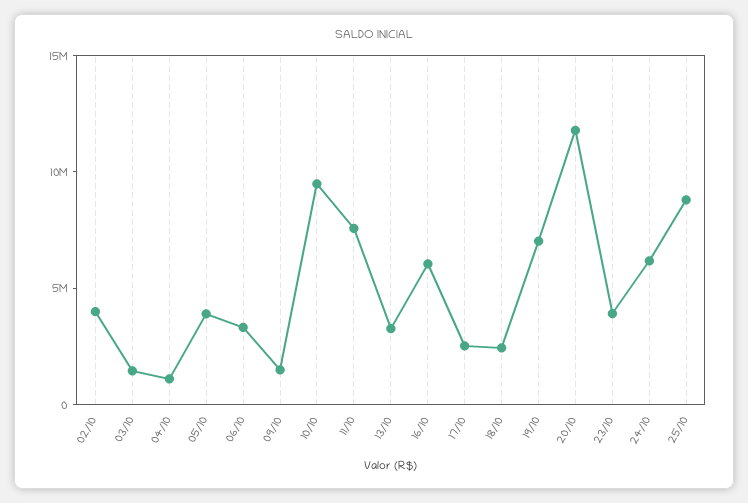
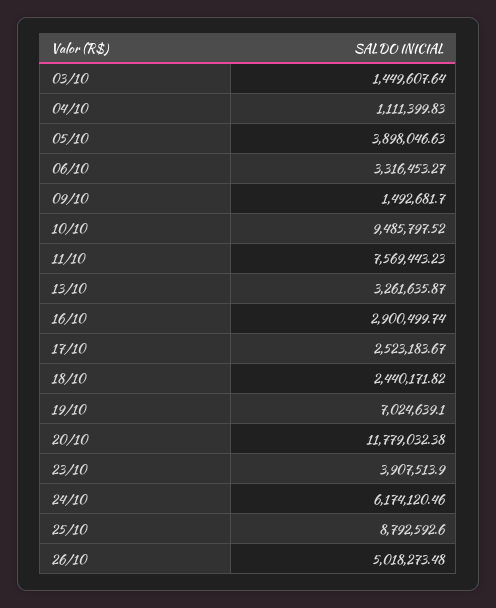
02/10: 4000000 -> none
16/10: 6000000 -> 2900499.74
26/10: none -> 5018273.48

